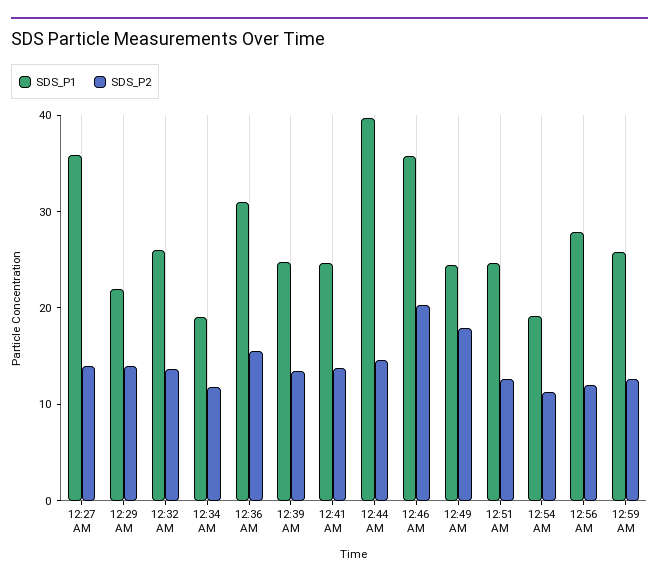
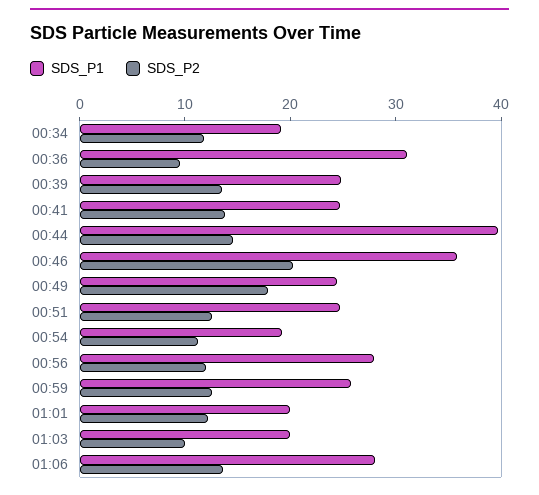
SDS_P1, 12:27 AM: 36 -> none
SDS_P2, 12:27 AM: 14 -> none
SDS_P1, 12:29 AM: 22 -> none
SDS_P2, 12:29 AM: 14 -> none
SDS_P1, 12:32 AM: 26 -> none
SDS_P2, 12:32 AM: 14 -> none
SDS_P2, 12:36 AM: 16 -> 10
SDS_P1, 01:01: none -> 20
SDS_P2, 01:01: none -> 12
SDS_P1, 01:03: none -> 20
SDS_P2, 01:03: none -> 10
SDS_P1, 01:06: none -> 28
SDS_P2, 01:06: none -> 14

